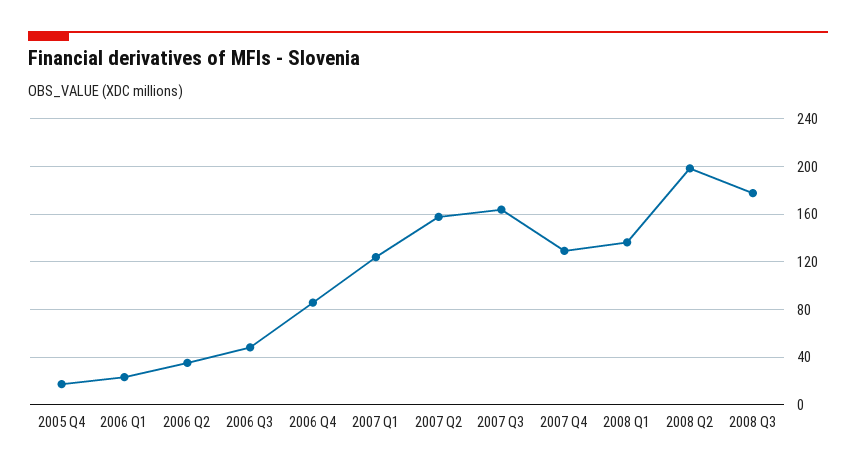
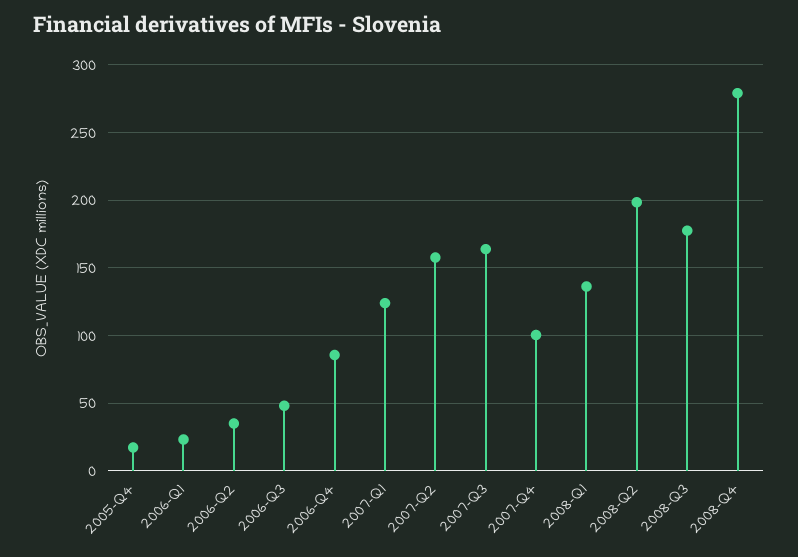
2007 Q4: 130 -> 100
2008-Q4: none -> 280

